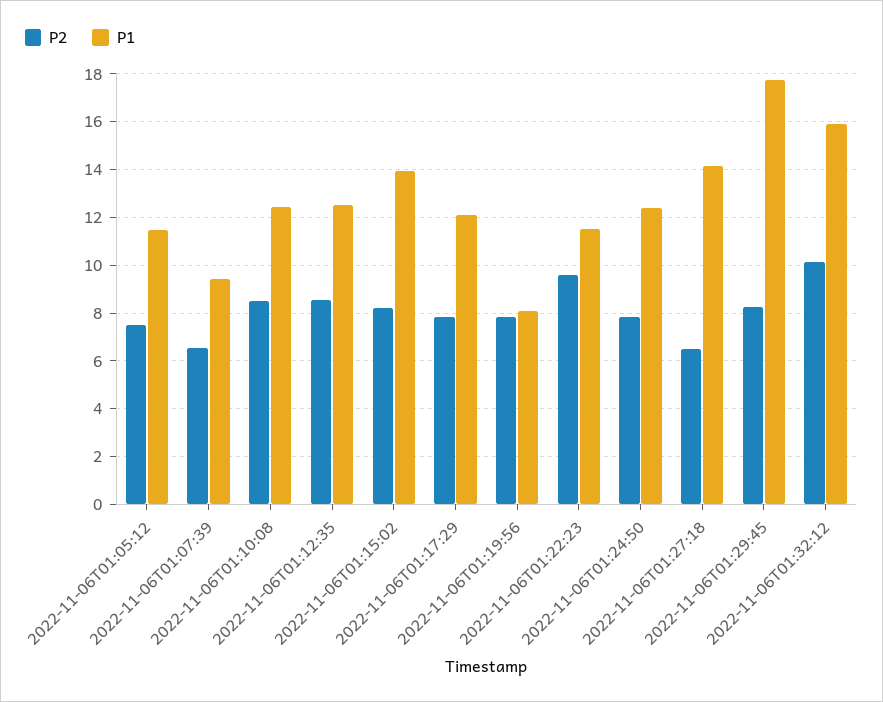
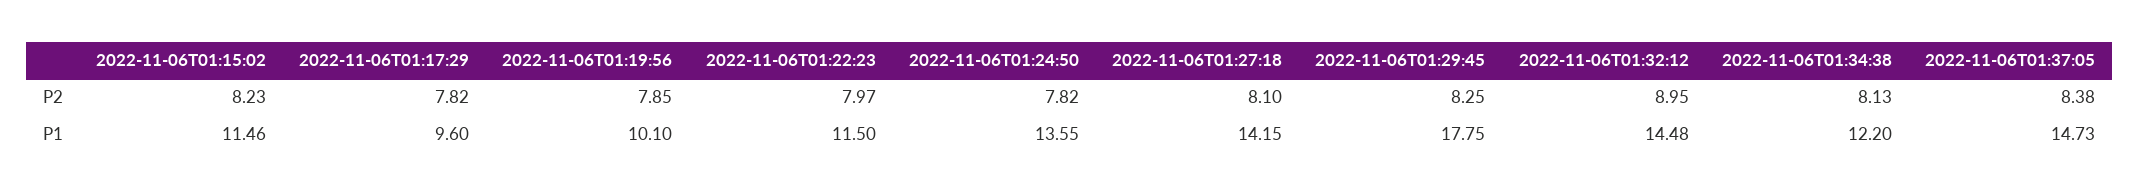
P2, 2022-11-06T01:05:12: 7.5 -> none
P1, 2022-11-06T01:05:12: 11.5 -> none
P2, 2022-11-06T01:07:39: 6.5 -> none
P1, 2022-11-06T01:07:39: 9.5 -> none
P2, 2022-11-06T01:10:08: 8.5 -> none
P1, 2022-11-06T01:10:08: 12.5 -> none
P2, 2022-11-06T01:12:35: 8.5 -> none
P1, 2022-11-06T01:12:35: 12.5 -> none
P1, 2022-11-06T01:15:02: 14 -> 11.46
P1, 2022-11-06T01:17:29: 12 -> 9.6
P1, 2022-11-06T01:19:56: 8 -> 10.1
P2, 2022-11-06T01:22:23: 9.5 -> 7.97
P1, 2022-11-06T01:24:50: 12.5 -> 13.55
P2, 2022-11-06T01:27:18: 6.5 -> 8.1
P2, 2022-11-06T01:32:12: 10 -> 8.95
P1, 2022-11-06T01:32:12: 16 -> 14.48
P2, 2022-11-06T01:34:38: none -> 8.13
P2, 2022-11-06T01:37:05: none -> 8.38
P1, 2022-11-06T01:34:38: none -> 12.2
P1, 2022-11-06T01:37:05: none -> 14.73

